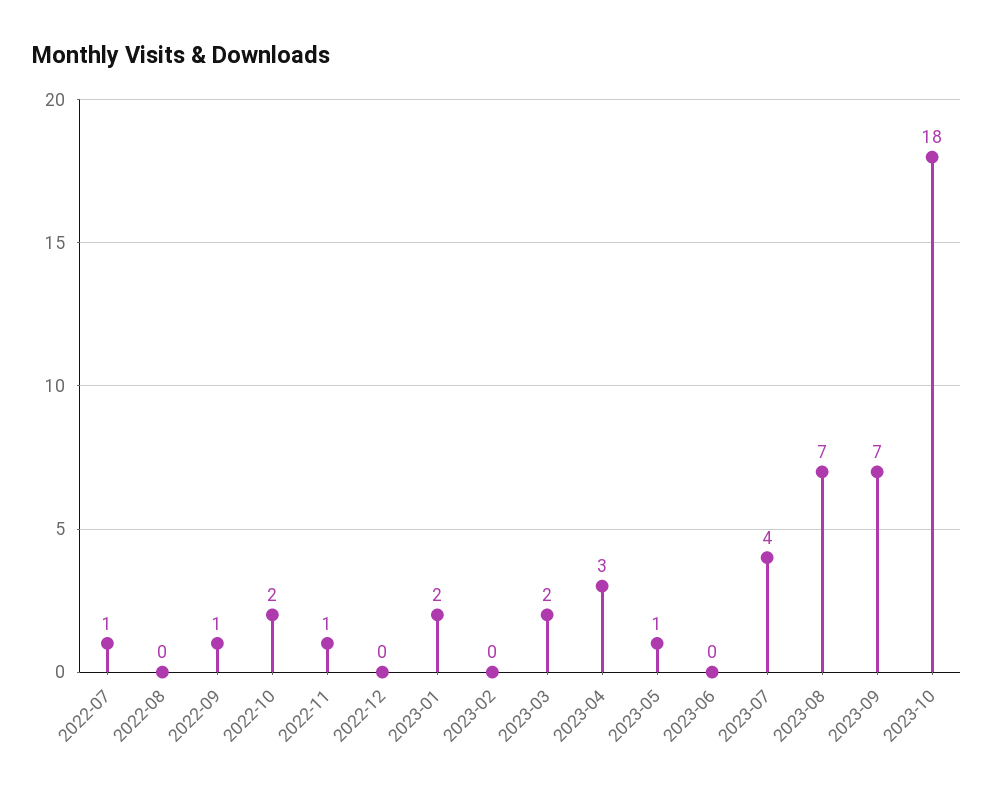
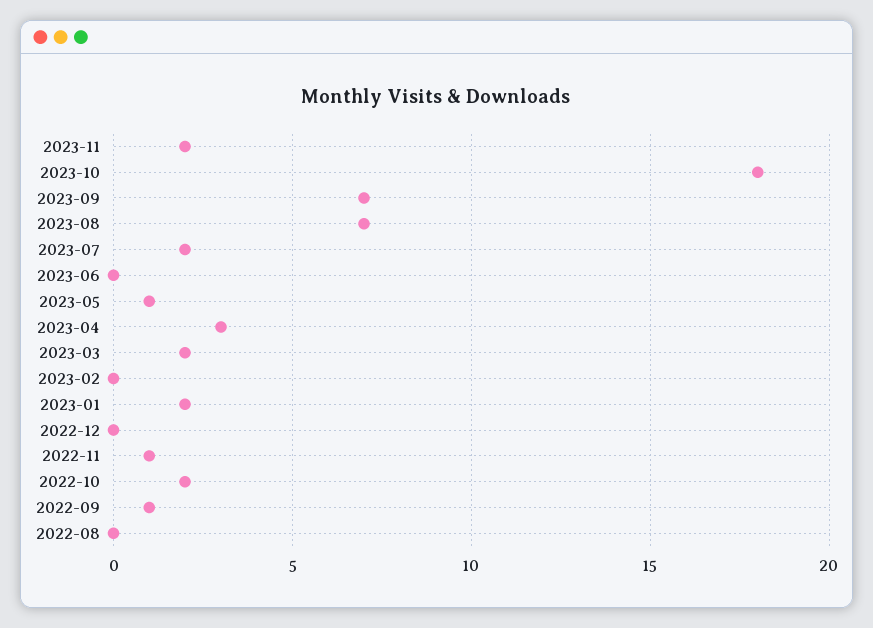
2022-07: 1 -> none
2023-07: 4 -> 2
2023-11: none -> 2

